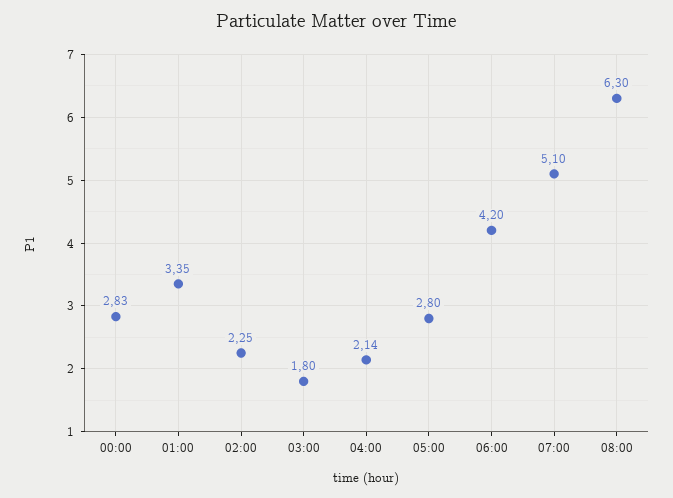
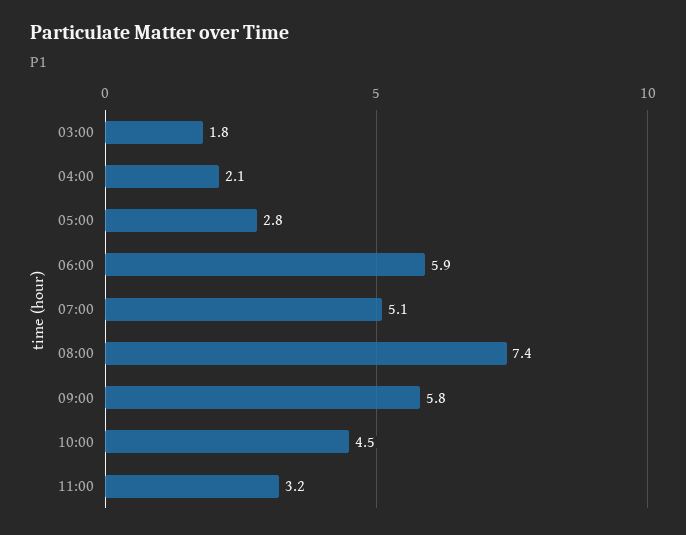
00:00: 2.83 -> none
01:00: 3.35 -> none
02:00: 2.25 -> none
06:00: 4.2 -> 5.9
08:00: 6.3 -> 7.4
09:00: none -> 5.8
10:00: none -> 4.5
11:00: none -> 3.2

